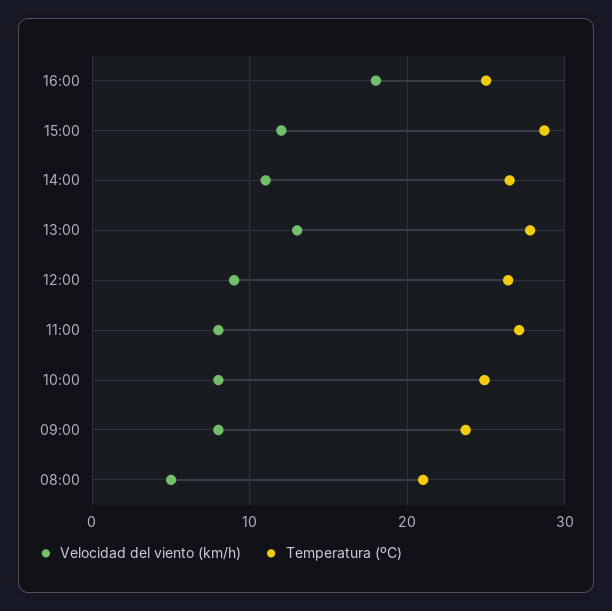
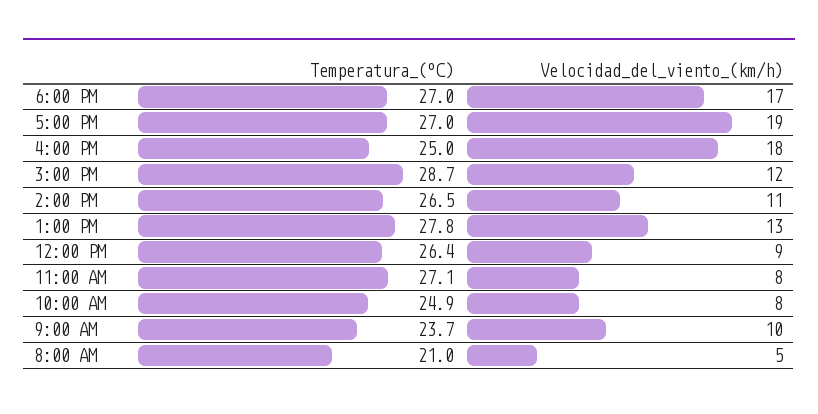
Velocidad del viento (km/h), 09:00: 8 -> 10
Temperatura (ºC), 6:00 PM: none -> 27
Velocidad del viento (km/h), 6:00 PM: none -> 17
Temperatura (ºC), 5:00 PM: none -> 27
Velocidad del viento (km/h), 5:00 PM: none -> 19

